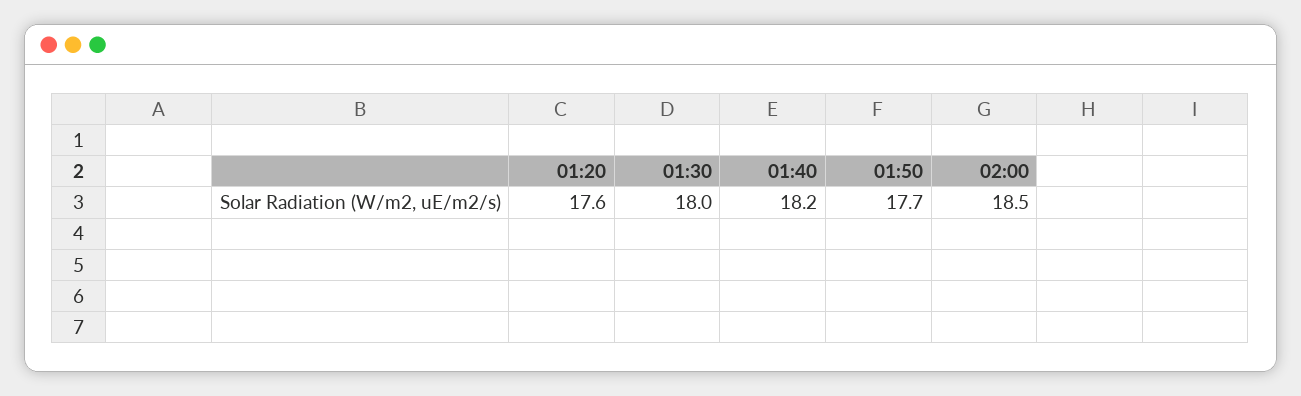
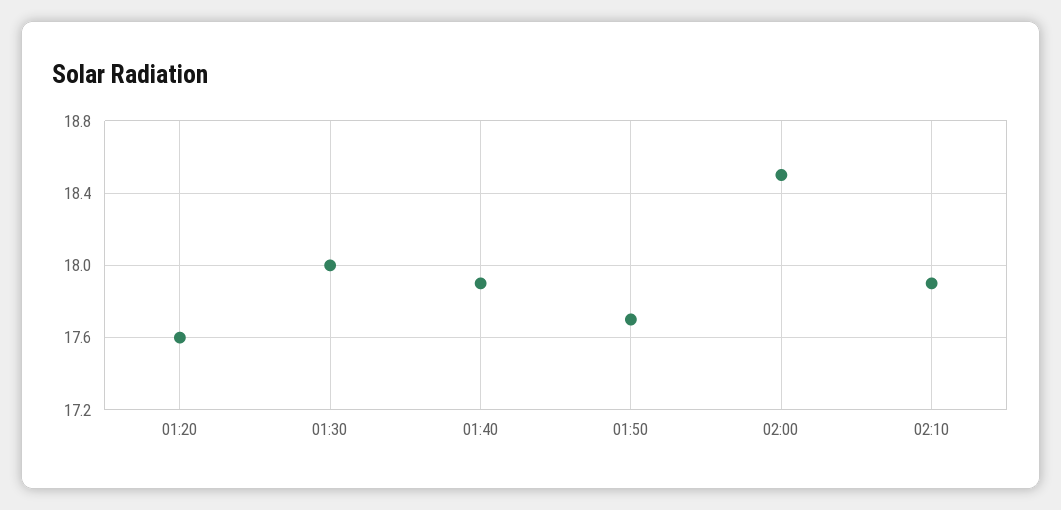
01:40: 18.2 -> 17.9
02:10: none -> 17.9

